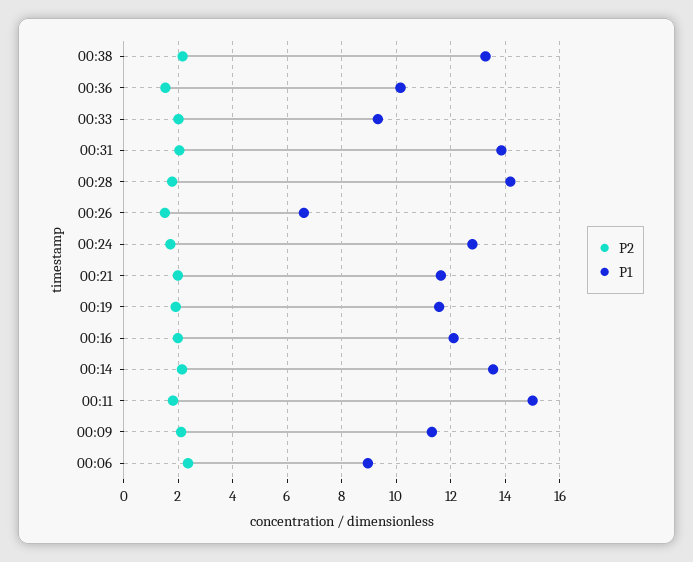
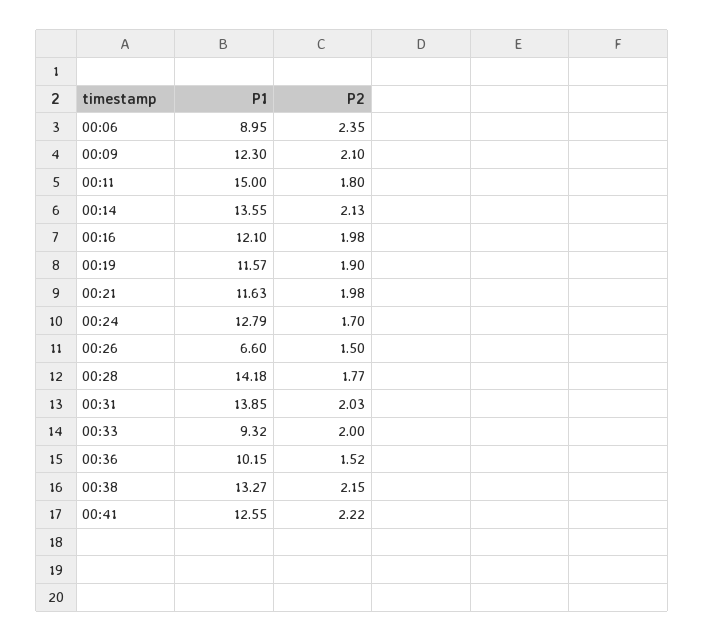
P1, 00:09: 11.25 -> 12.3
P1, 00:41: none -> 12.55
P2, 00:41: none -> 2.22

